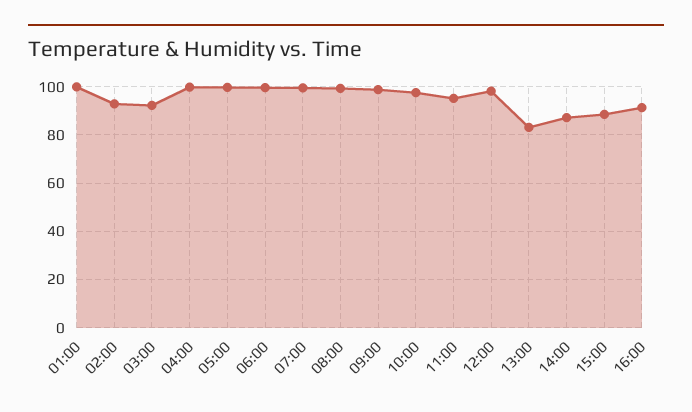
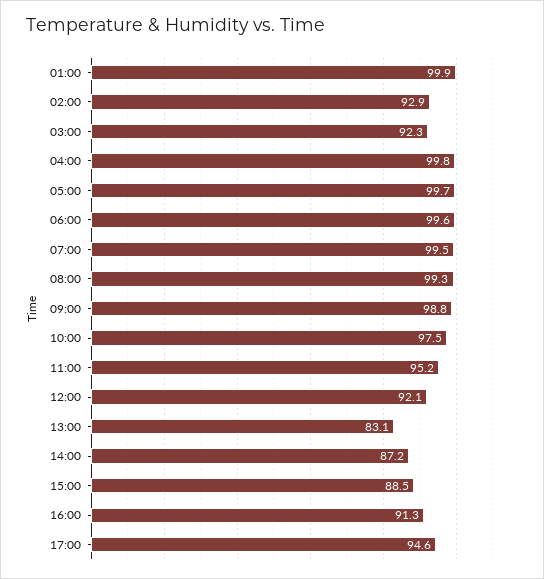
12:00: 97.5 -> 92.1
17:00: none -> 94.6

